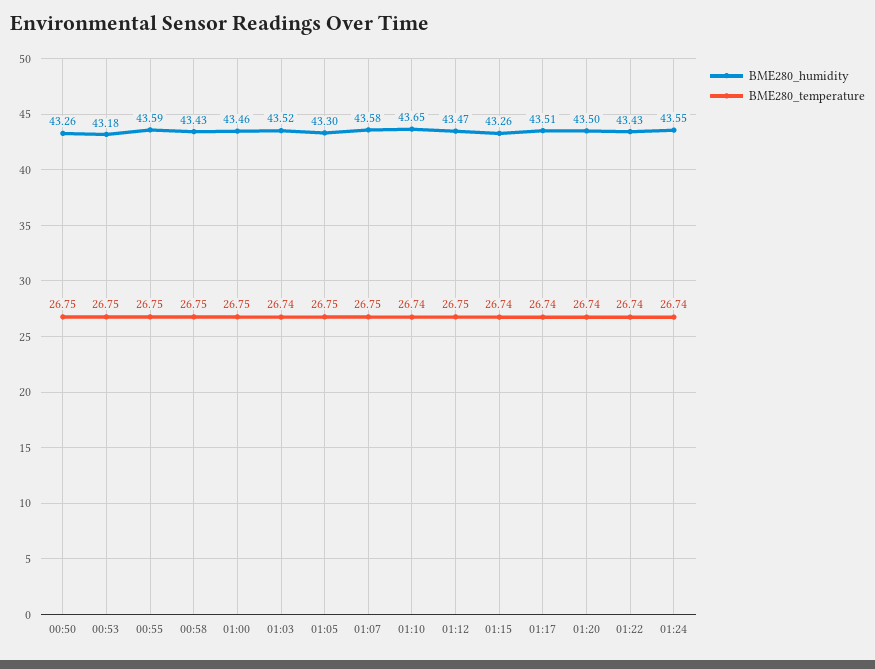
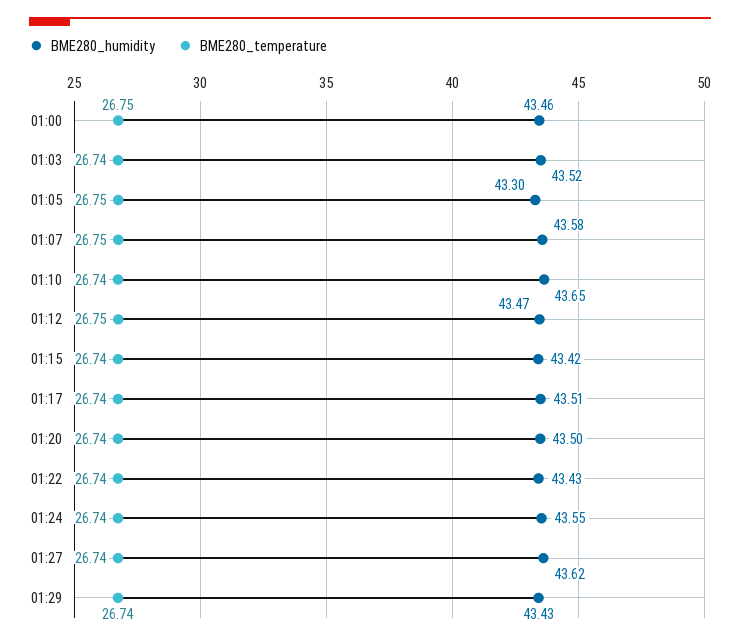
BME280_humidity, 00:50: 43.26 -> none
BME280_temperature, 00:50: 26.75 -> none
BME280_humidity, 00:53: 43.18 -> none
BME280_temperature, 00:53: 26.75 -> none
BME280_humidity, 00:55: 43.59 -> none
BME280_temperature, 00:55: 26.75 -> none
BME280_humidity, 00:58: 43.43 -> none
BME280_temperature, 00:58: 26.75 -> none
BME280_humidity, 01:15: 43.26 -> 43.42
BME280_humidity, 01:27: none -> 43.62
BME280_temperature, 01:27: none -> 26.74
BME280_humidity, 01:29: none -> 43.43
BME280_temperature, 01:29: none -> 26.74

